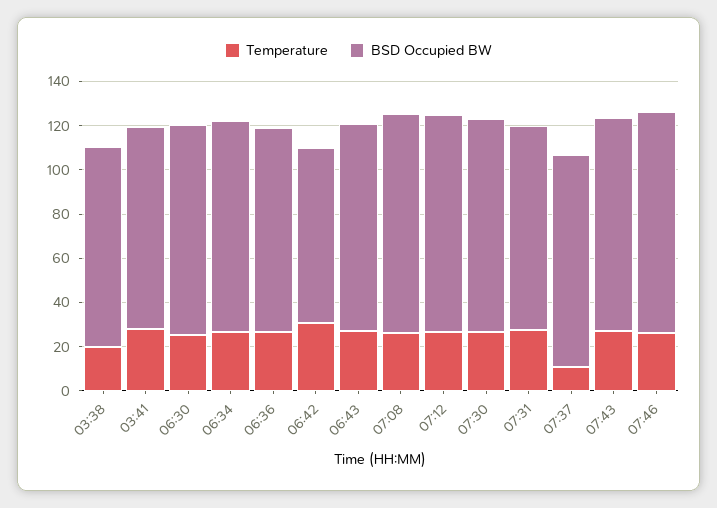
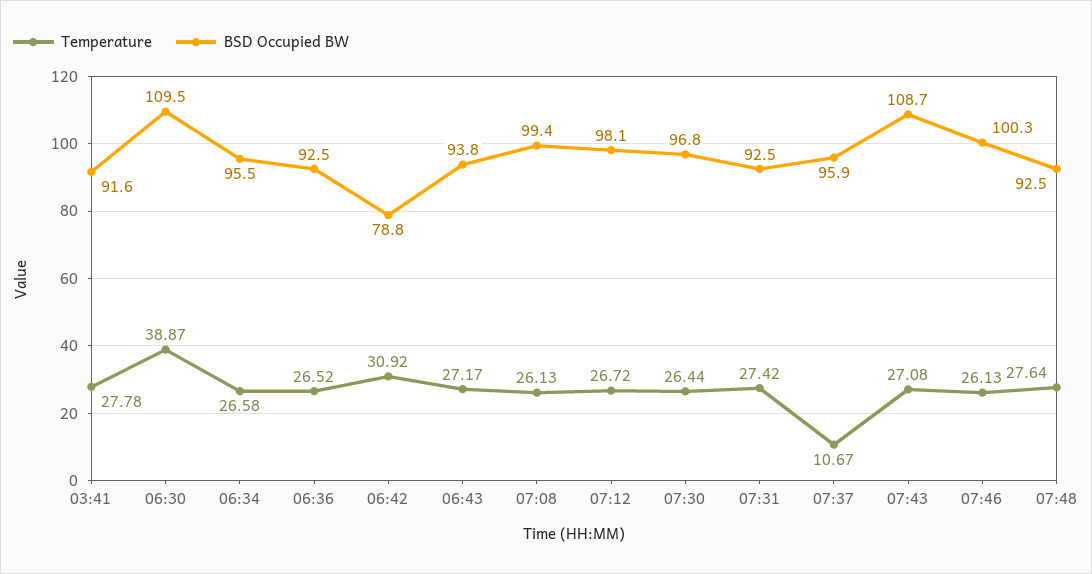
Temperature, 03:38: 20 -> none
BSD Occupied BW, 03:38: 90 -> none
Temperature, 06:30: 25 -> 38.87
BSD Occupied BW, 06:30: 95 -> 109.5
BSD Occupied BW, 07:43: 95 -> 108.7
Temperature, 07:48: none -> 27.64
BSD Occupied BW, 07:48: none -> 92.5

